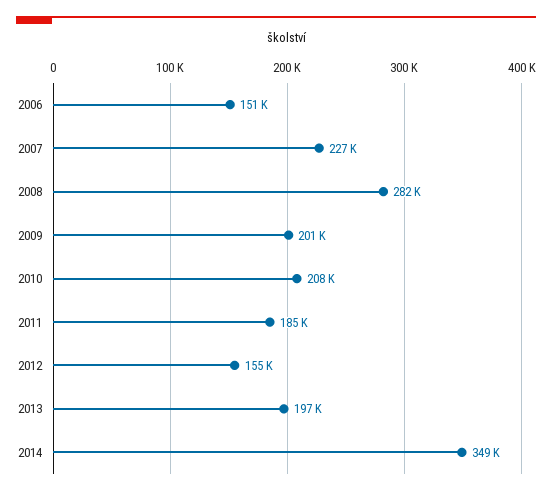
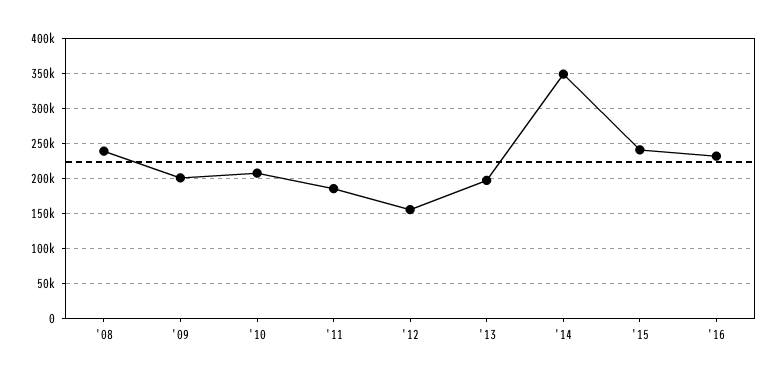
2006: 151000 -> none
2007: 227000 -> none
2008: 282000 -> 240000
'15: none -> 240000
'16: none -> 230000

